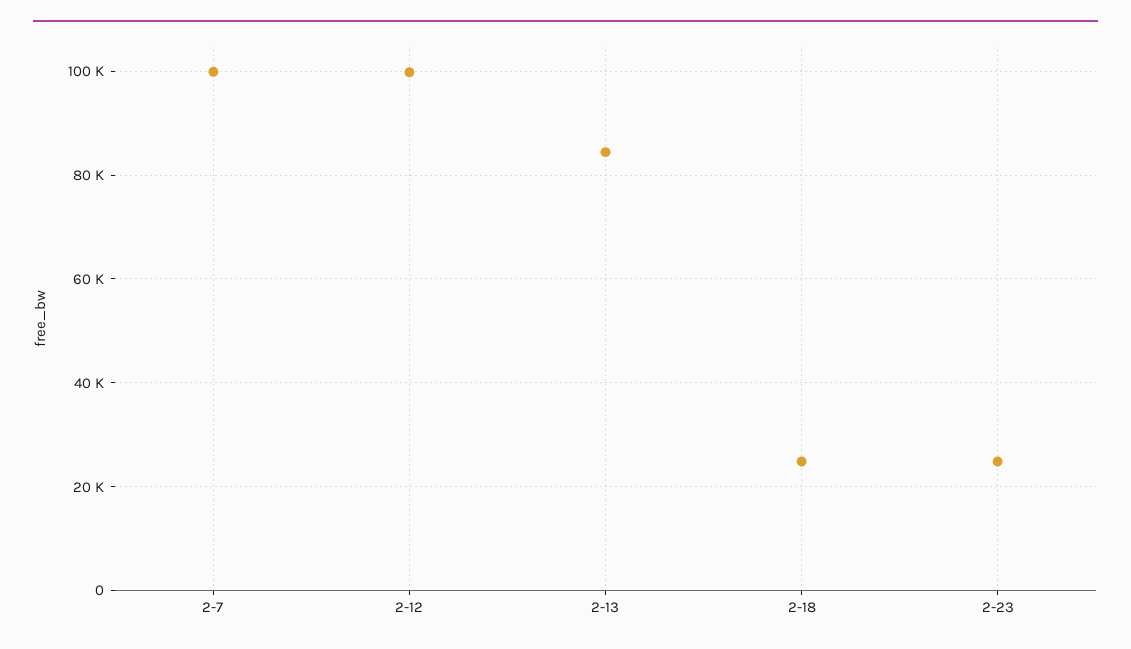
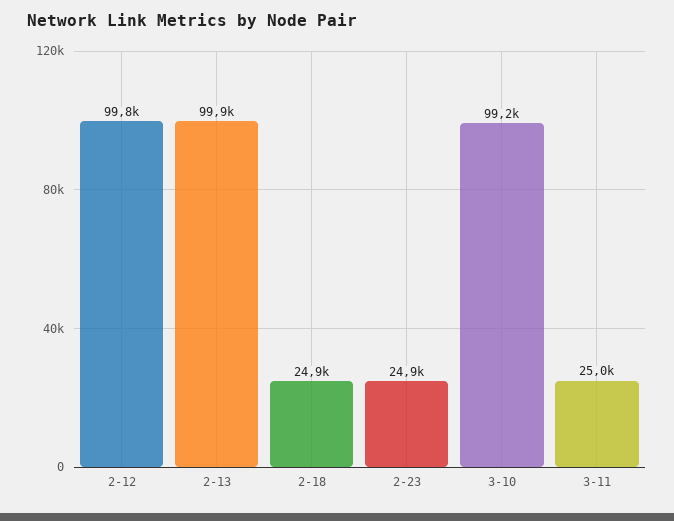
2-7: 100000 -> none
2-13: 84000 -> 99900
3-10: none -> 99200
3-11: none -> 25000

